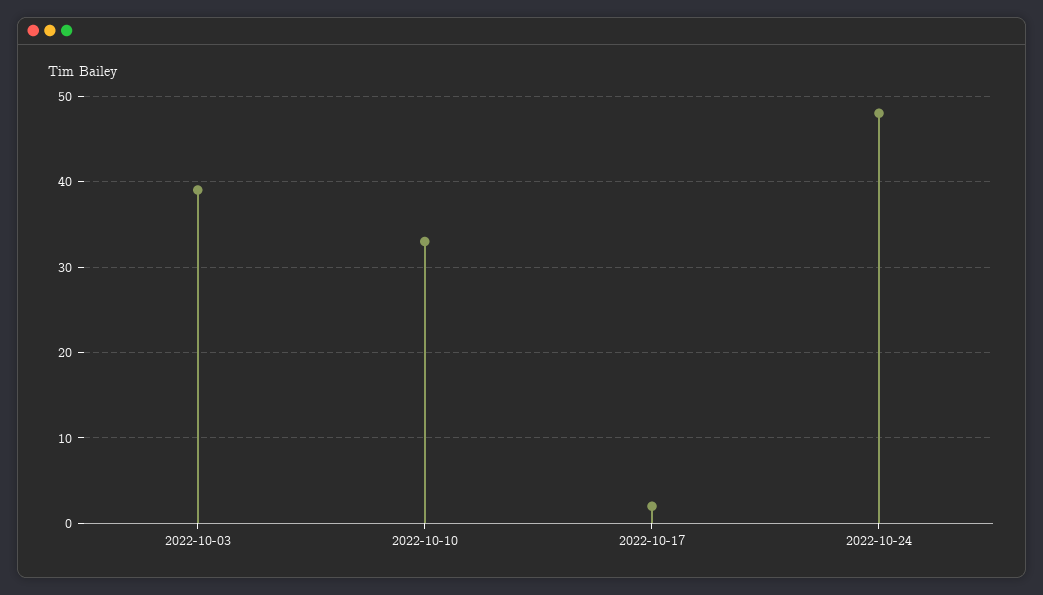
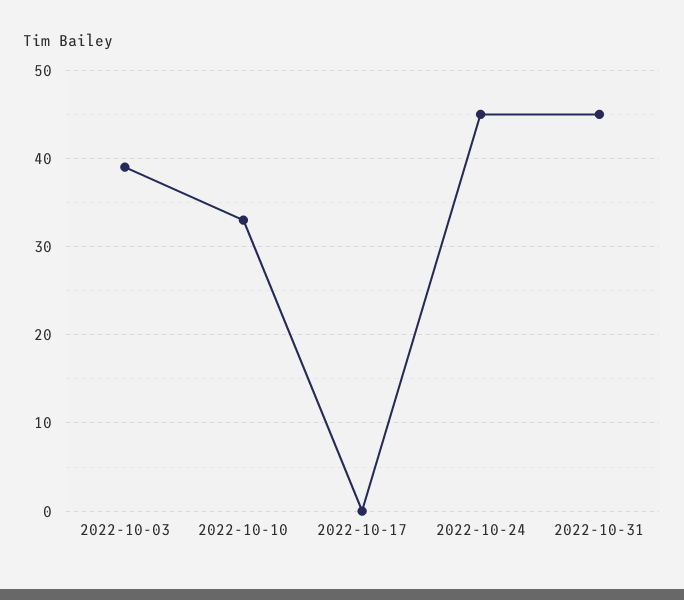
2022-10-17: 2 -> 0
2022-10-24: 48 -> 45
2022-10-31: none -> 45

